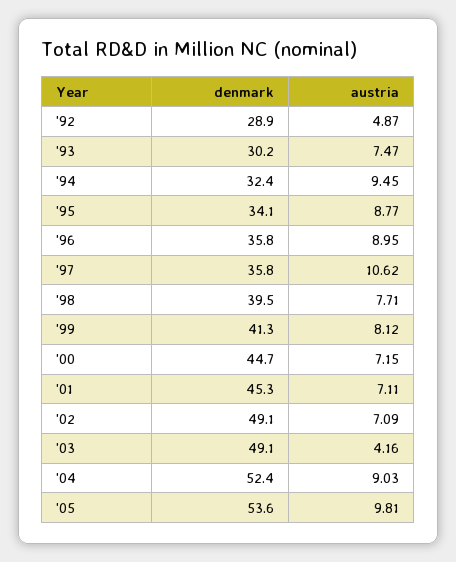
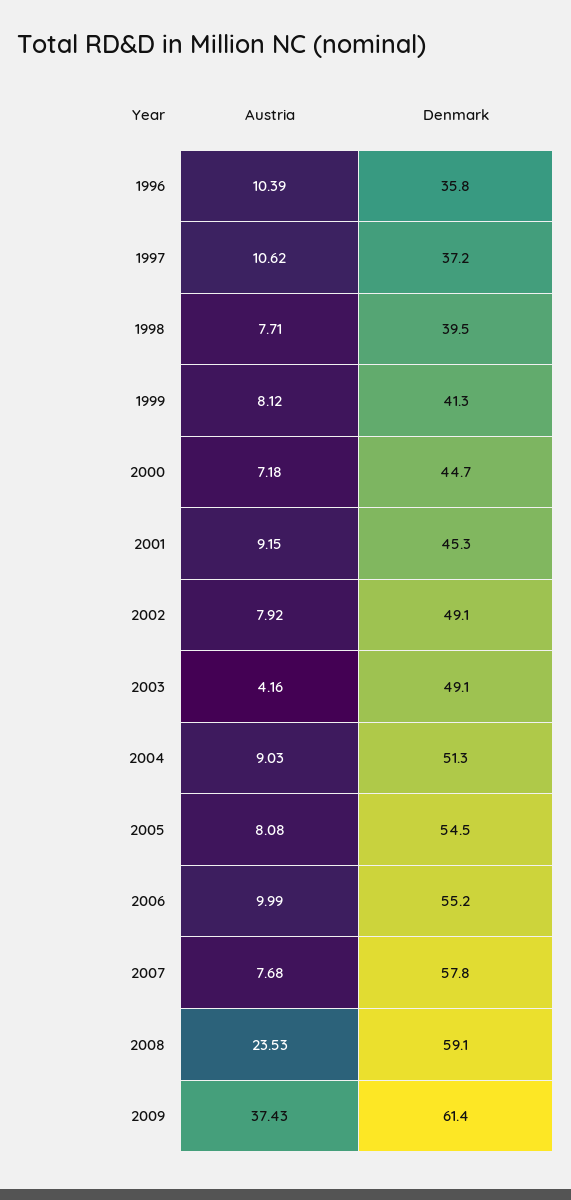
denmark, '92: 28.9 -> none
austria, '92: 4.87 -> none
denmark, '93: 30.2 -> none
austria, '93: 7.47 -> none
denmark, '94: 32.4 -> none
austria, '94: 9.45 -> none
denmark, '95: 34.1 -> none
austria, '95: 8.77 -> none
austria, '96: 8.95 -> 10.39
denmark, '97: 35.8 -> 37.2
austria, '00: 7.15 -> 7.18
austria, '01: 7.11 -> 9.15
austria, '02: 7.09 -> 7.92
denmark, '04: 52.4 -> 51.3
denmark, '05: 53.6 -> 54.5
austria, '05: 9.81 -> 8.08
austria, 2006: none -> 9.99
denmark, 2006: none -> 55.2
austria, 2007: none -> 7.68
denmark, 2007: none -> 57.8
austria, 2008: none -> 23.53
denmark, 2008: none -> 59.1
austria, 2009: none -> 37.43
denmark, 2009: none -> 61.4

